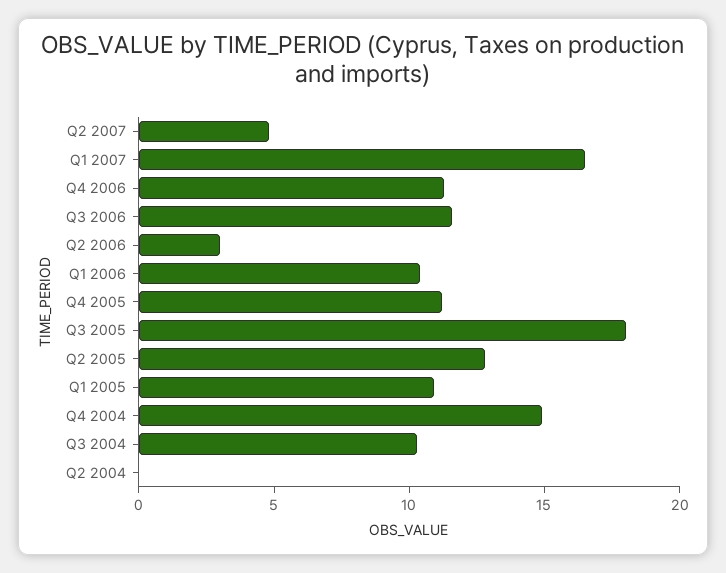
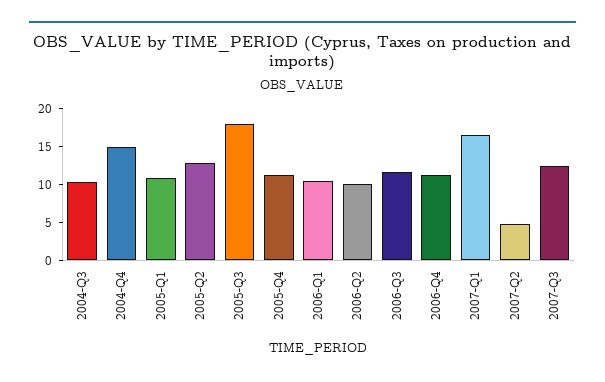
Q2 2006: 3 -> 10
Q2 2004: 0 -> none
2007-Q3: none -> 12.5

